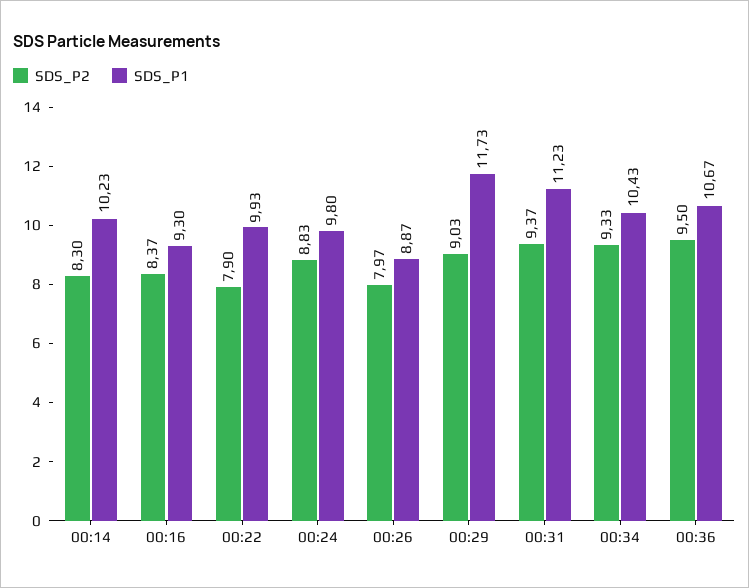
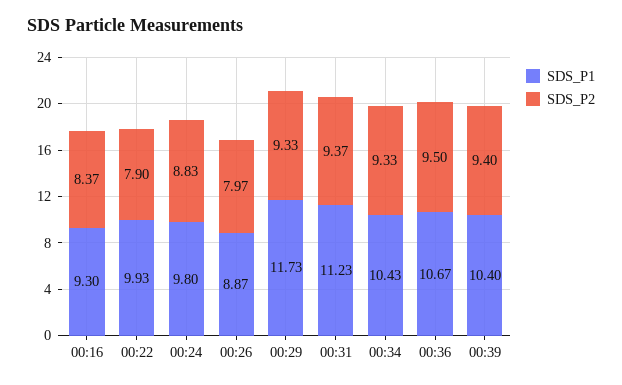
SDS_P2, 00:14: 8.3 -> none
SDS_P1, 00:14: 10.23 -> none
SDS_P2, 00:29: 9.03 -> 9.33
SDS_P1, 00:39: none -> 10.4
SDS_P2, 00:39: none -> 9.4

